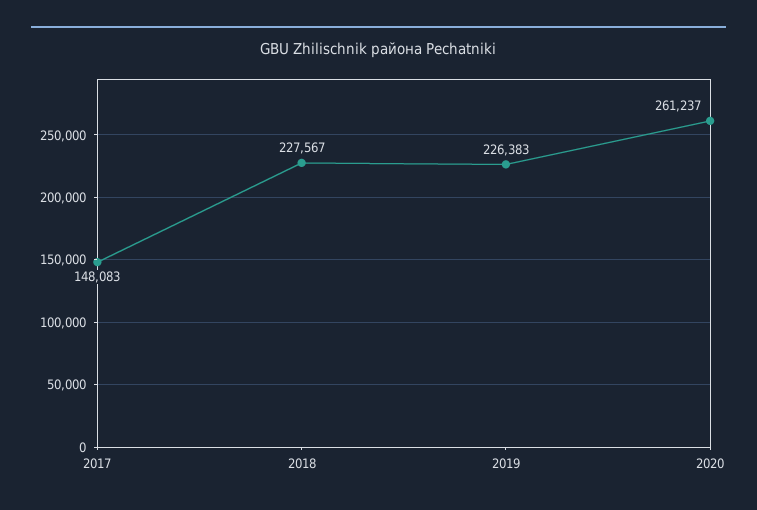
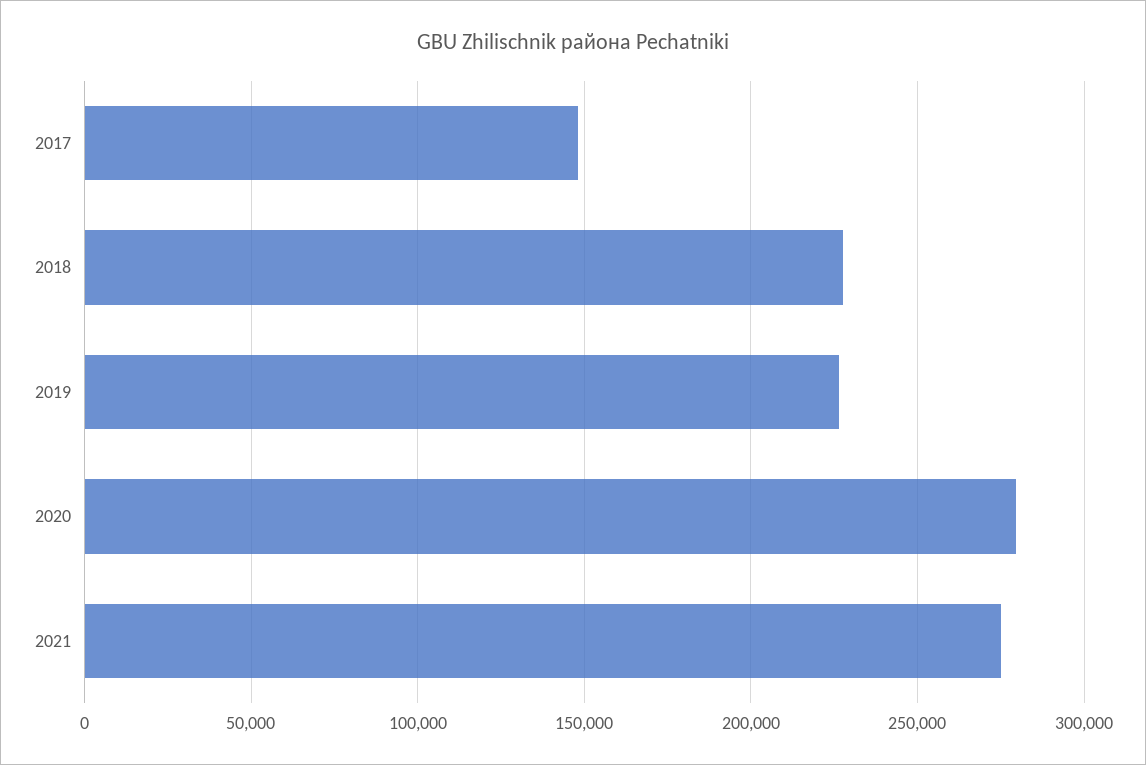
2020: 261237 -> 280000
2021: none -> 275000

